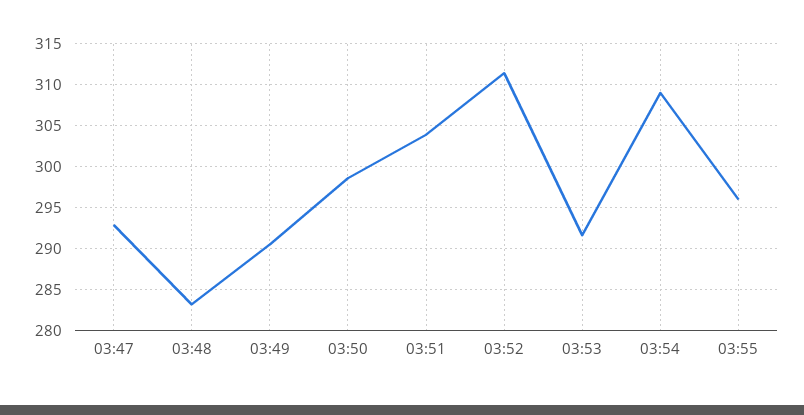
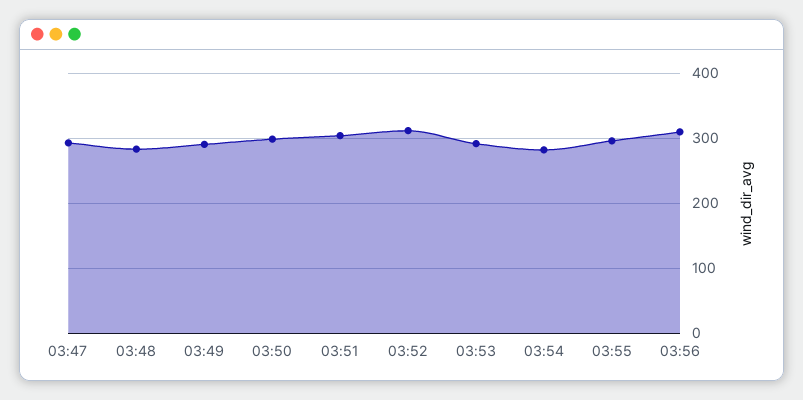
03:54: 309 -> 280
03:56: none -> 310

